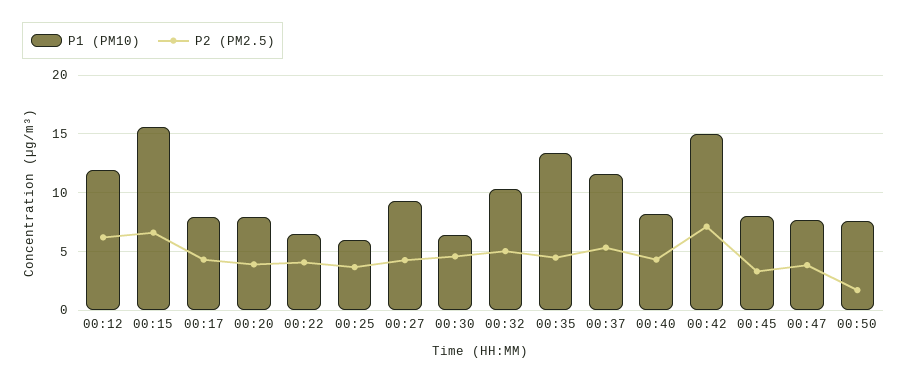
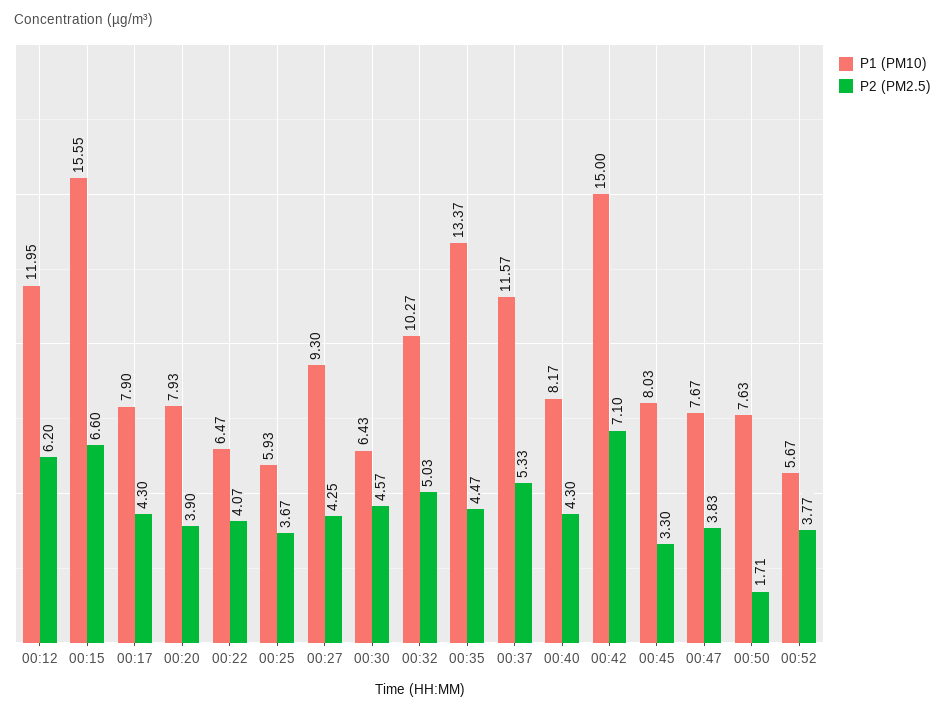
P1 (PM10), 00:52: none -> 5.67
P2 (PM2.5), 00:52: none -> 3.77

